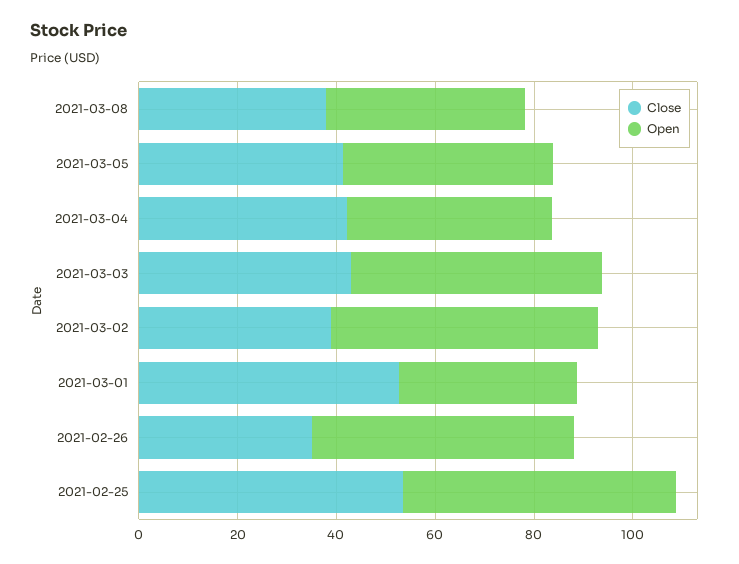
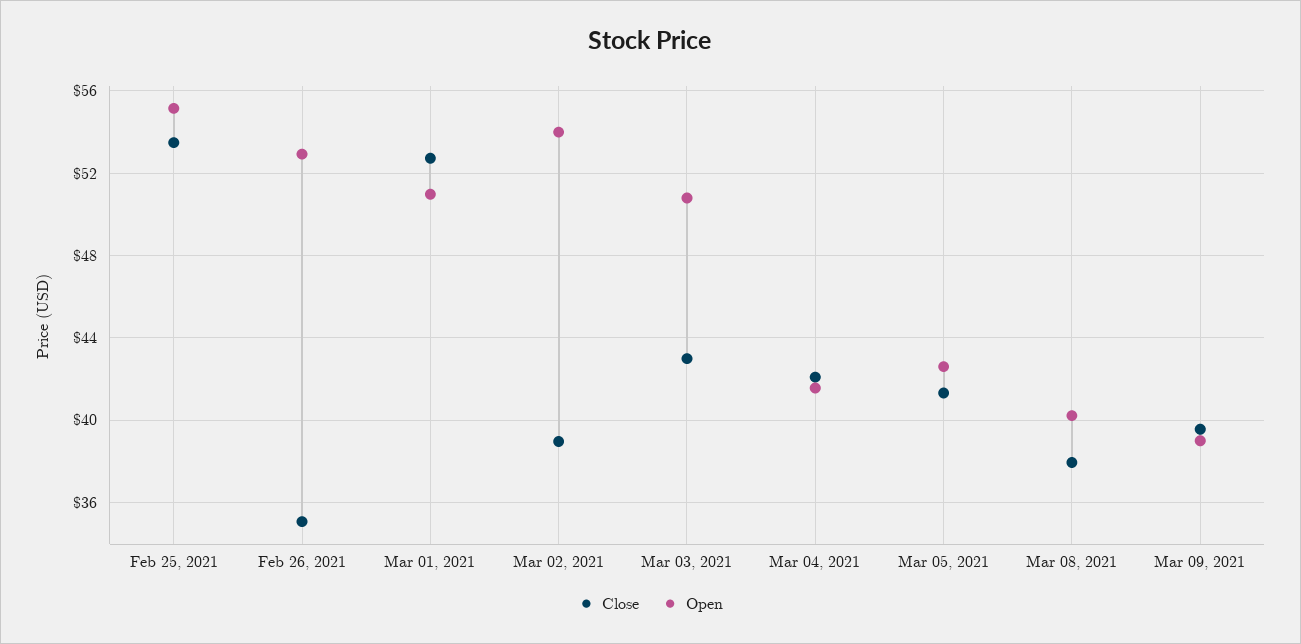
Open, 2021-03-01: 35 -> 51
Close, Mar 09, 2021: none -> 39.5
Open, Mar 09, 2021: none -> 39

